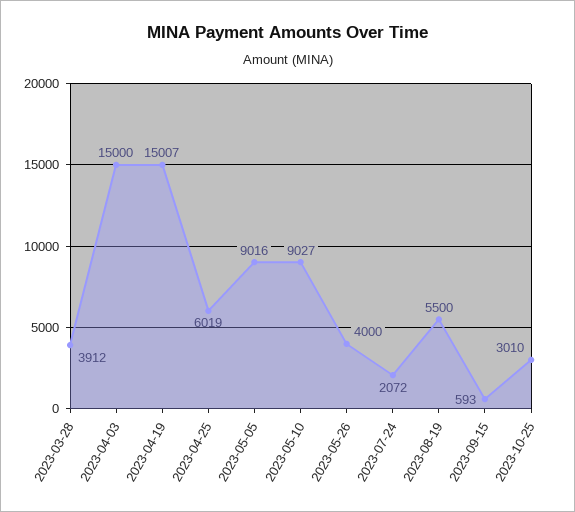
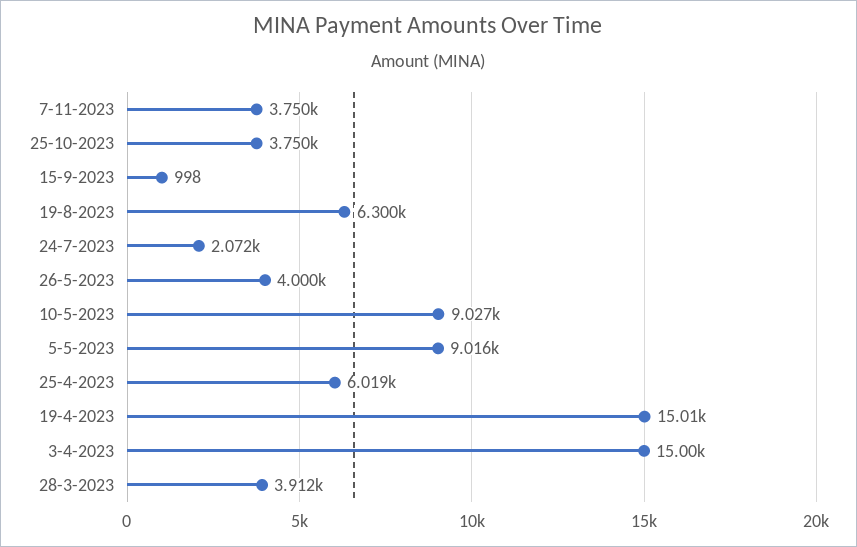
2023-08-19: 5500 -> 6300
2023-09-15: 593 -> 998
2023-10-25: 3010 -> 3750
7-11-2023: none -> 3750

